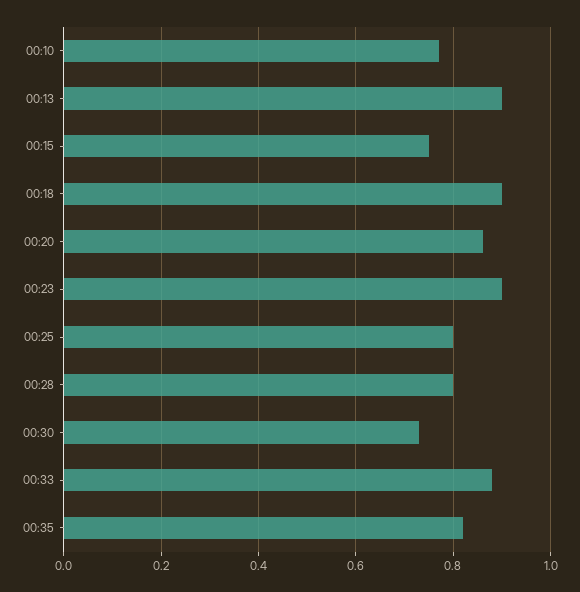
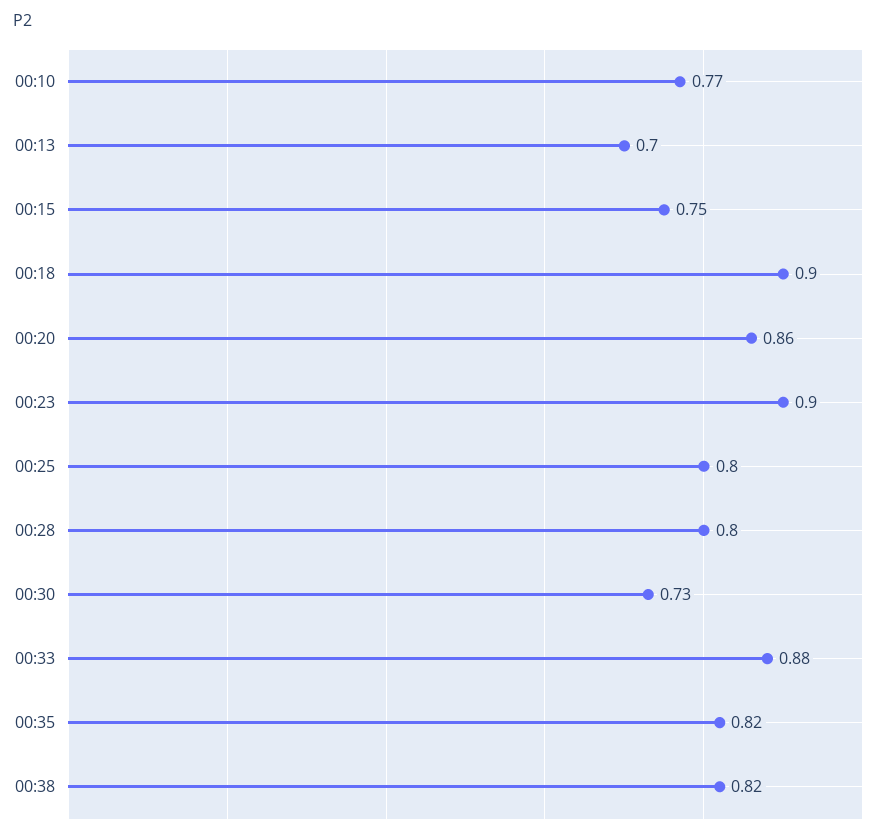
00:13: 0.9 -> 0.7
00:38: none -> 0.82

